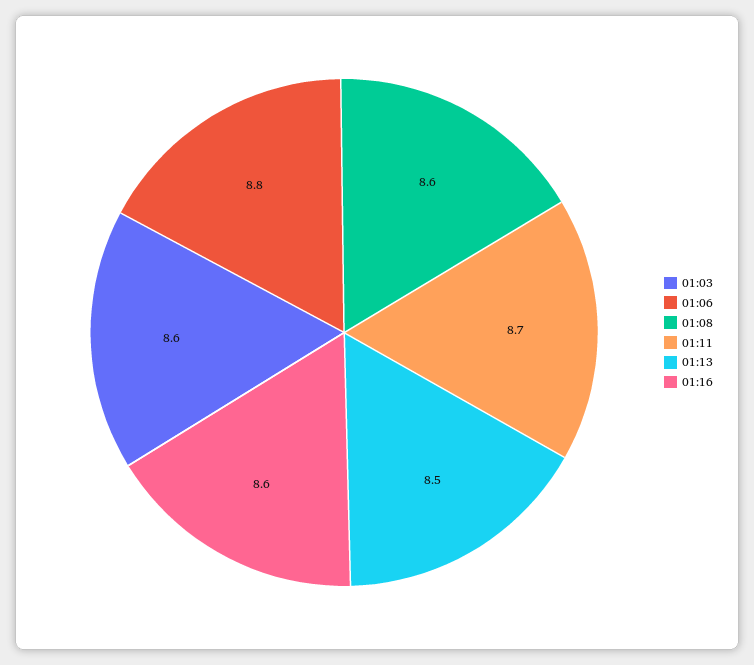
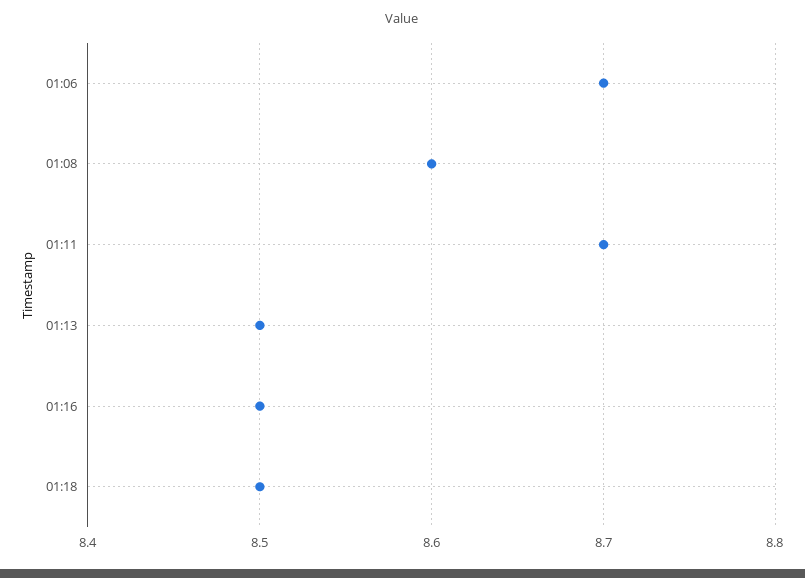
01:03: 8.6 -> none
01:06: 8.8 -> 8.7
01:16: 8.6 -> 8.5
01:18: none -> 8.5

